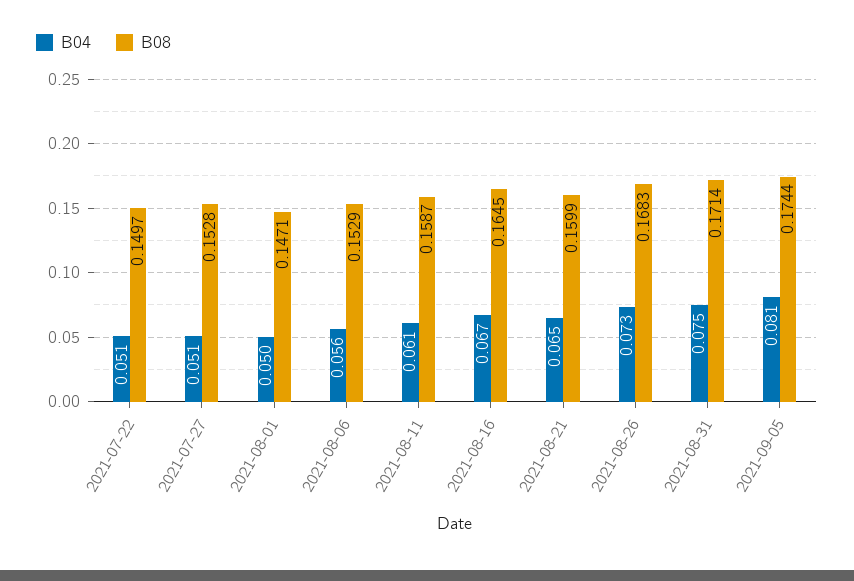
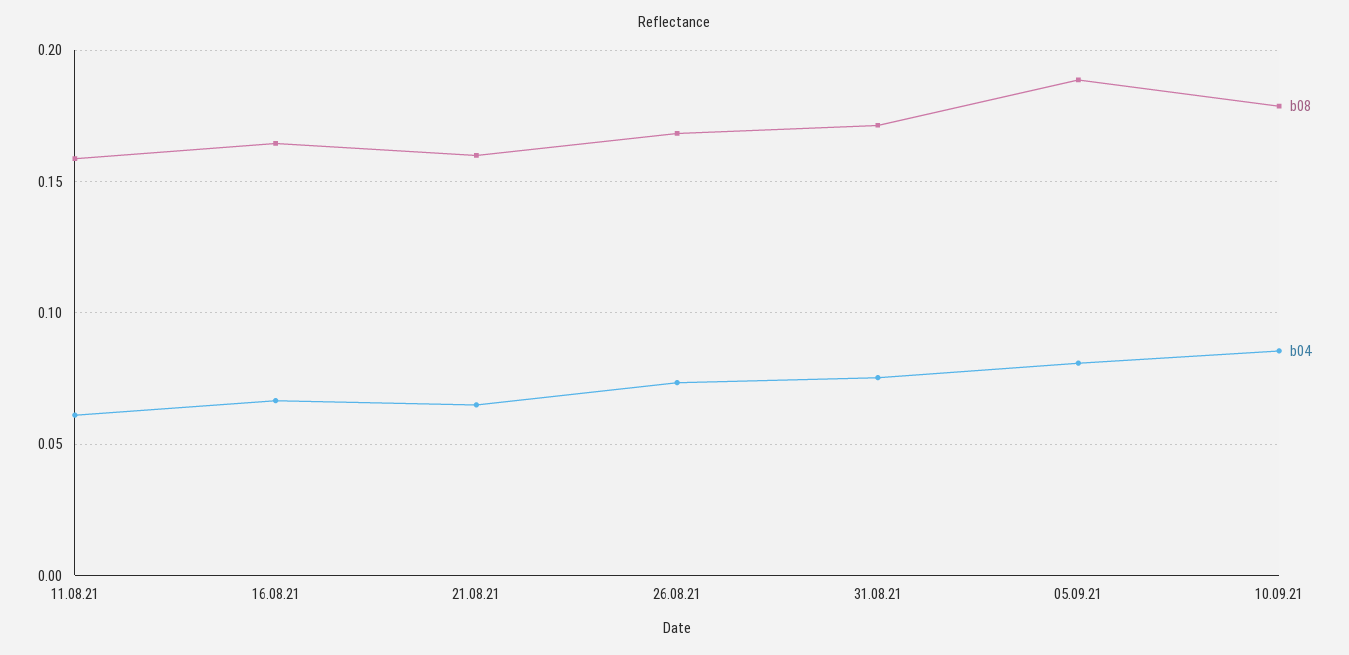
B04, 2021-07-22: 0.051 -> none
B08, 2021-07-22: 0.1497 -> none
B04, 2021-07-27: 0.051 -> none
B08, 2021-07-27: 0.1528 -> none
B04, 2021-08-01: 0.05 -> none
B08, 2021-08-01: 0.1471 -> none
B04, 2021-08-06: 0.056 -> none
B08, 2021-08-06: 0.1529 -> none
B08, 2021-09-05: 0.1744 -> 0.19
B08, 10.09.21: none -> 0.18
B04, 10.09.21: none -> 0.085

